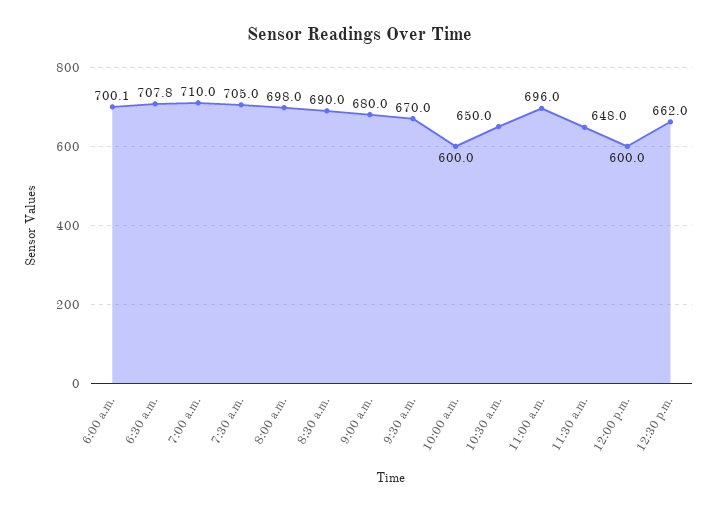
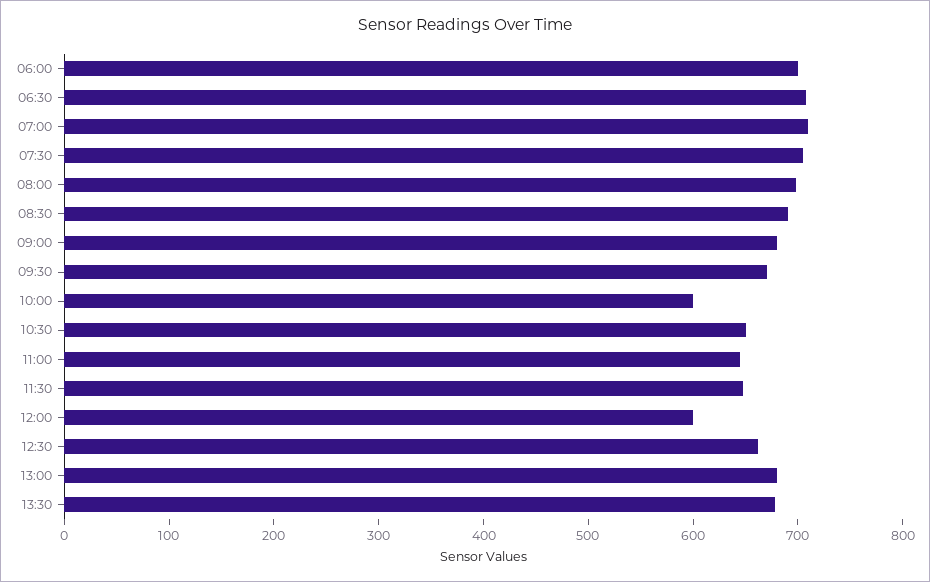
11:00 a.m.: 696 -> 640
13:00: none -> 680
13:30: none -> 680

